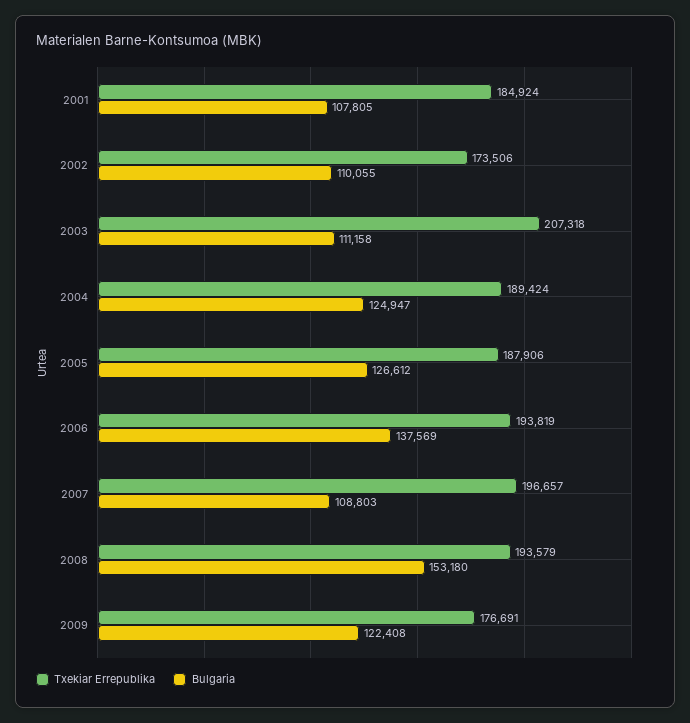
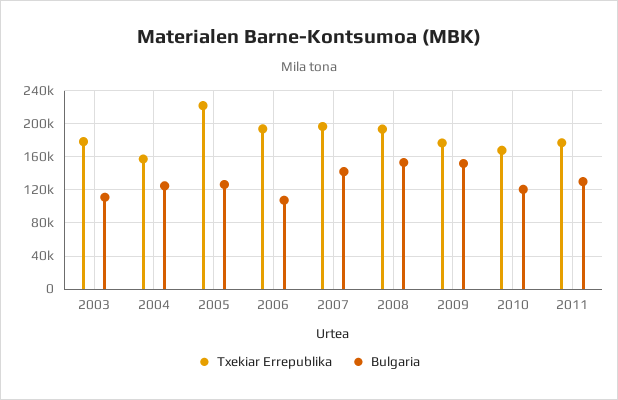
Txekiar Errepublika, 2001: 184924 -> none
Bulgaria, 2001: 107805 -> none
Txekiar Errepublika, 2002: 173506 -> none
Bulgaria, 2002: 110055 -> none
Txekiar Errepublika, 2003: 207318 -> 180000
Txekiar Errepublika, 2004: 189424 -> 160000
Txekiar Errepublika, 2005: 187906 -> 220000
Bulgaria, 2006: 137569 -> 110000
Bulgaria, 2007: 108803 -> 140000
Bulgaria, 2009: 122408 -> 150000
Txekiar Errepublika, 2010: none -> 170000
Bulgaria, 2010: none -> 120000
Txekiar Errepublika, 2011: none -> 180000
Bulgaria, 2011: none -> 130000

